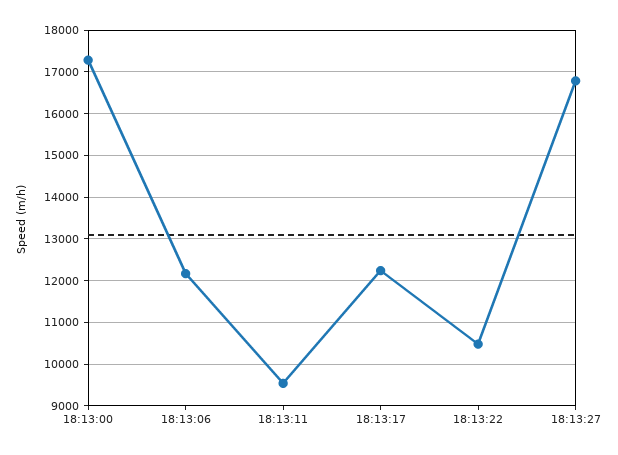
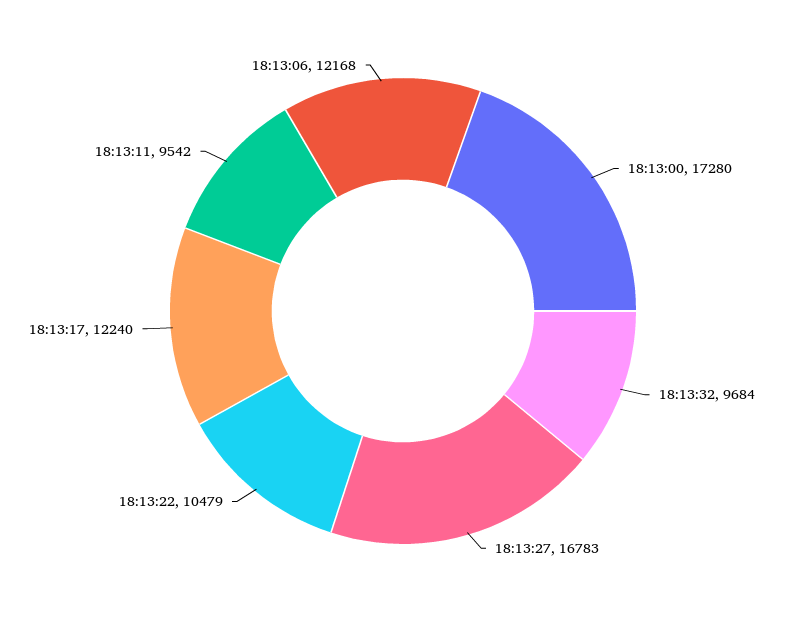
18:13:32: none -> 9684

